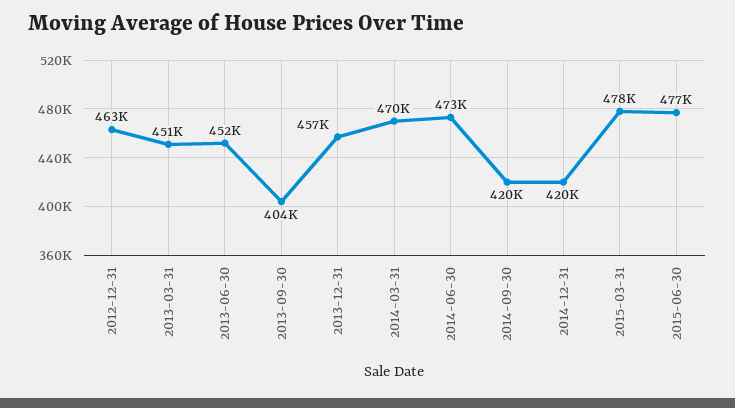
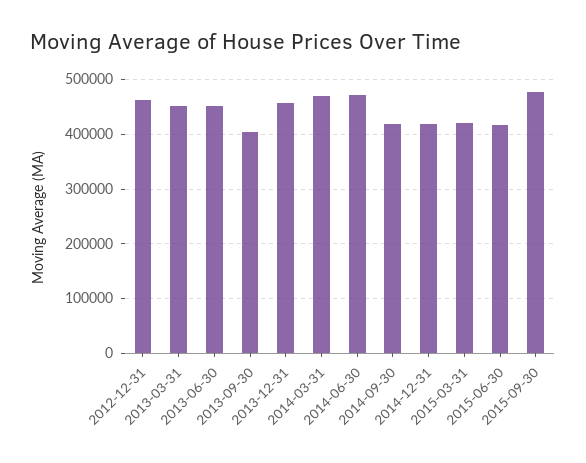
2015-03-31: 478000 -> 420000
2015-06-30: 477000 -> 420000
2015-09-30: none -> 480000

